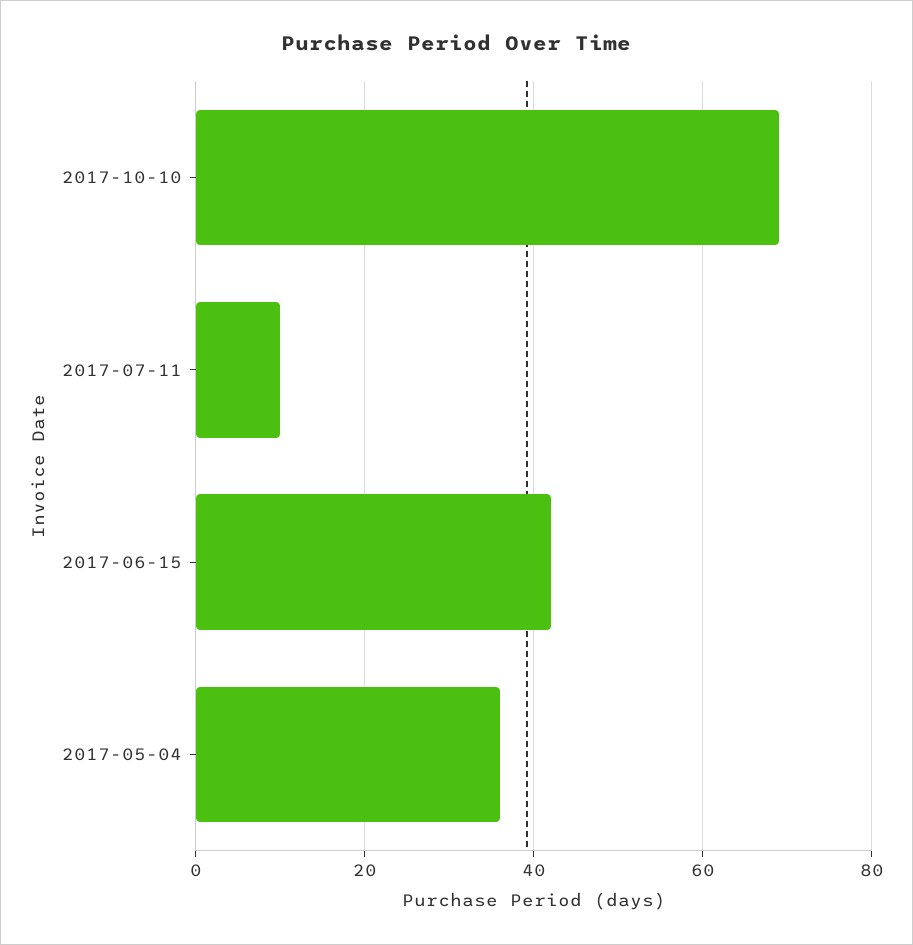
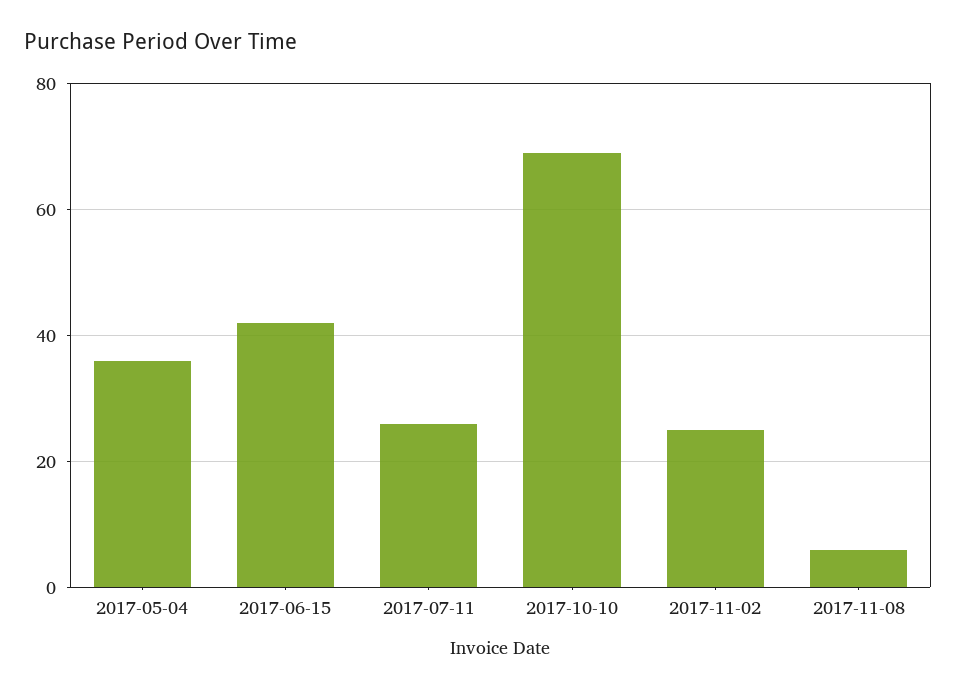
2017-07-11: 10 -> 25
2017-11-02: none -> 25
2017-11-08: none -> 5

